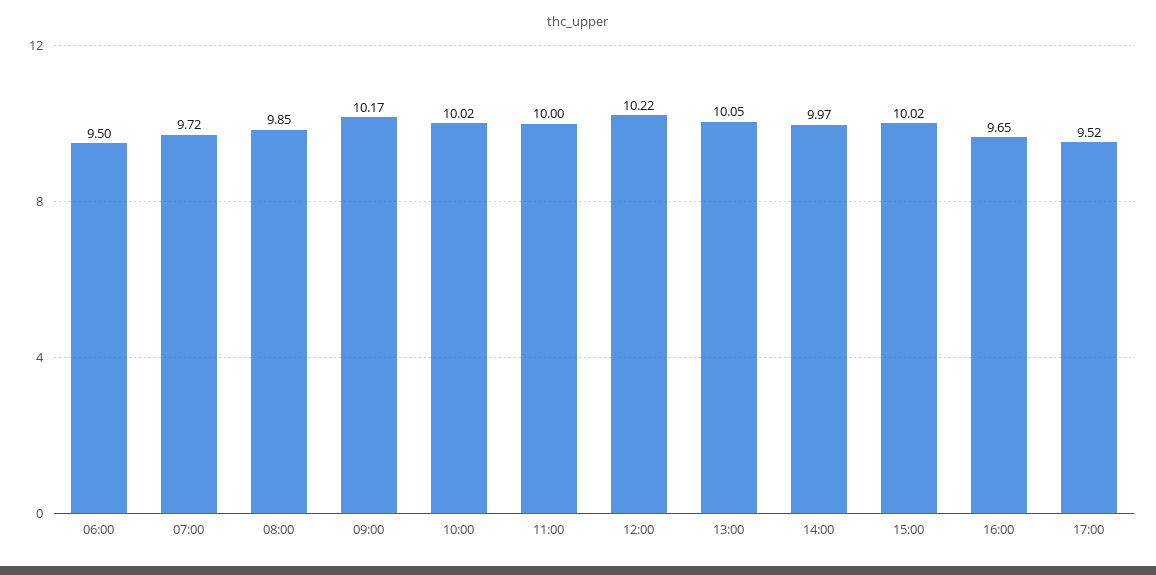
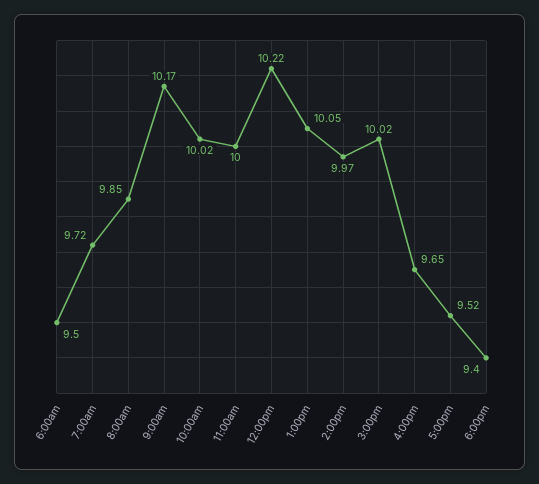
6:00pm: none -> 9.4

